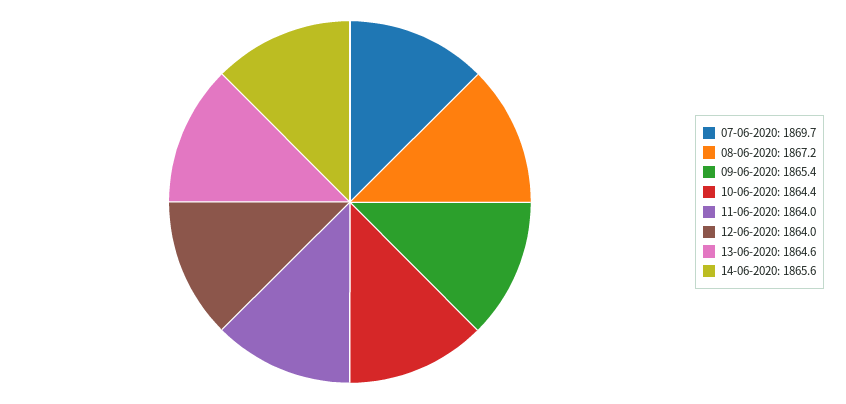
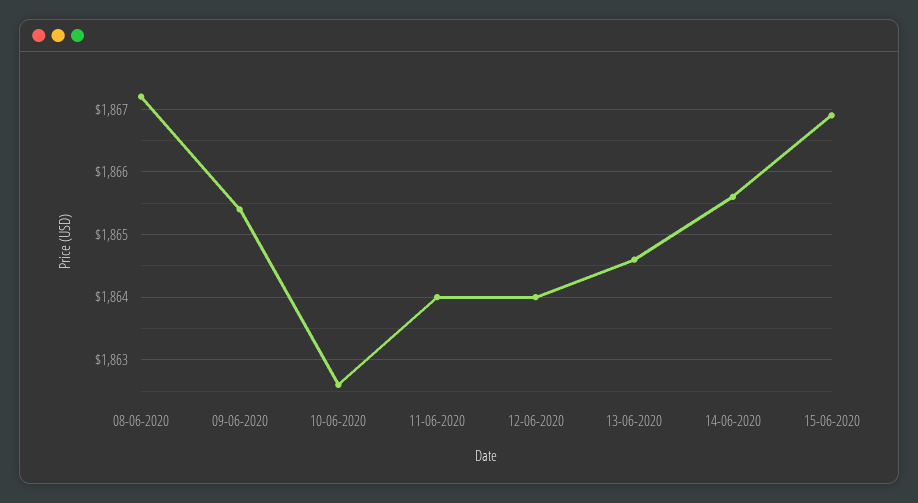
07-06-2020: 1869.7 -> none
10-06-2020: 1864.4 -> 1862.6
15-06-2020: none -> 1866.9

